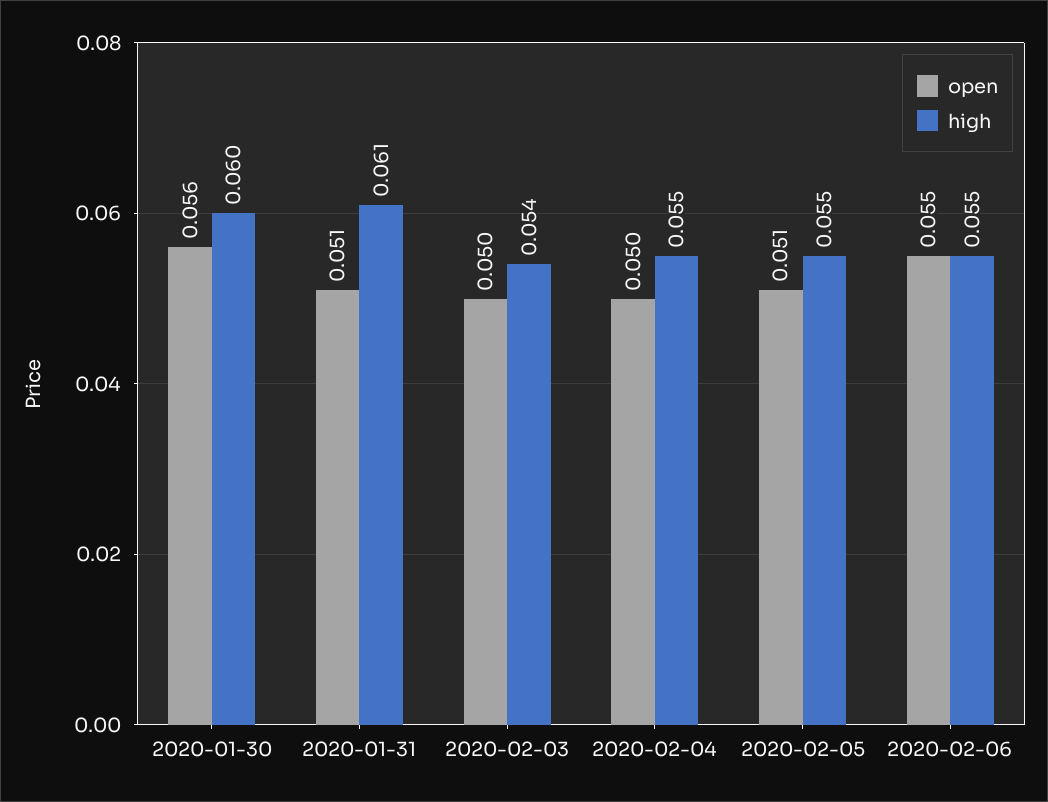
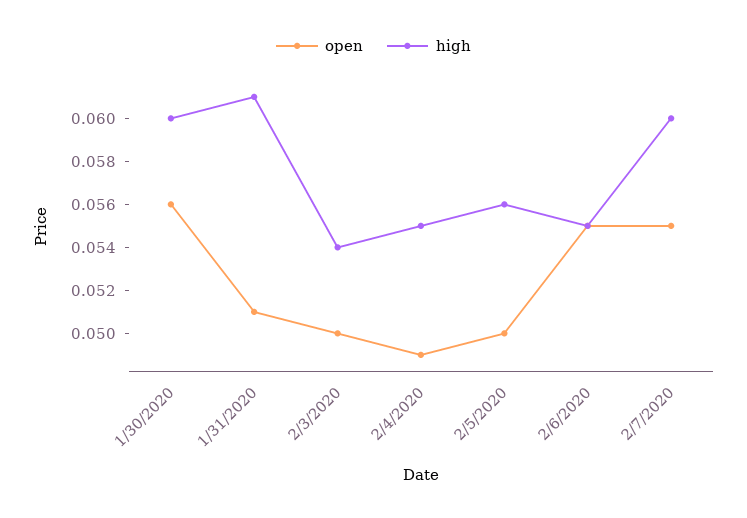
open, 2020-02-04: 0.05 -> 0.049
open, 2020-02-05: 0.051 -> 0.05
high, 2020-02-05: 0.055 -> 0.056
open, 2/7/2020: none -> 0.055
high, 2/7/2020: none -> 0.06

